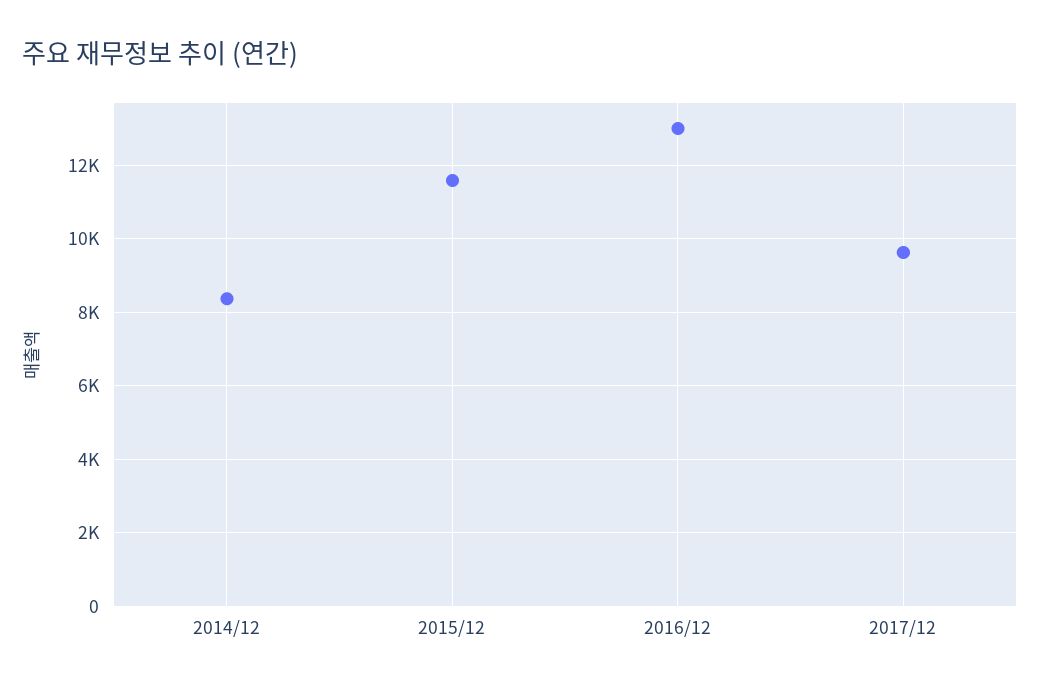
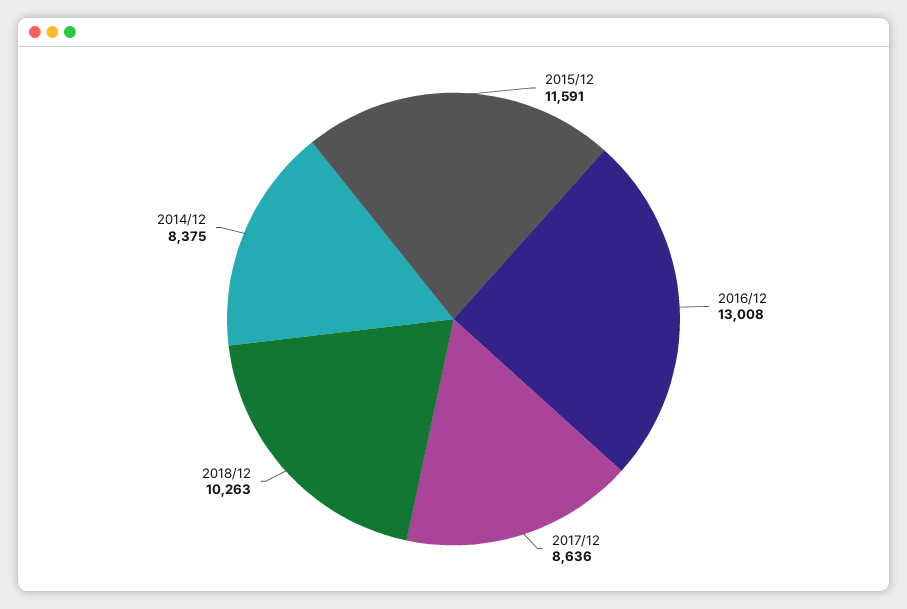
2017/12: 9600 -> 8636
2018/12: none -> 10263

